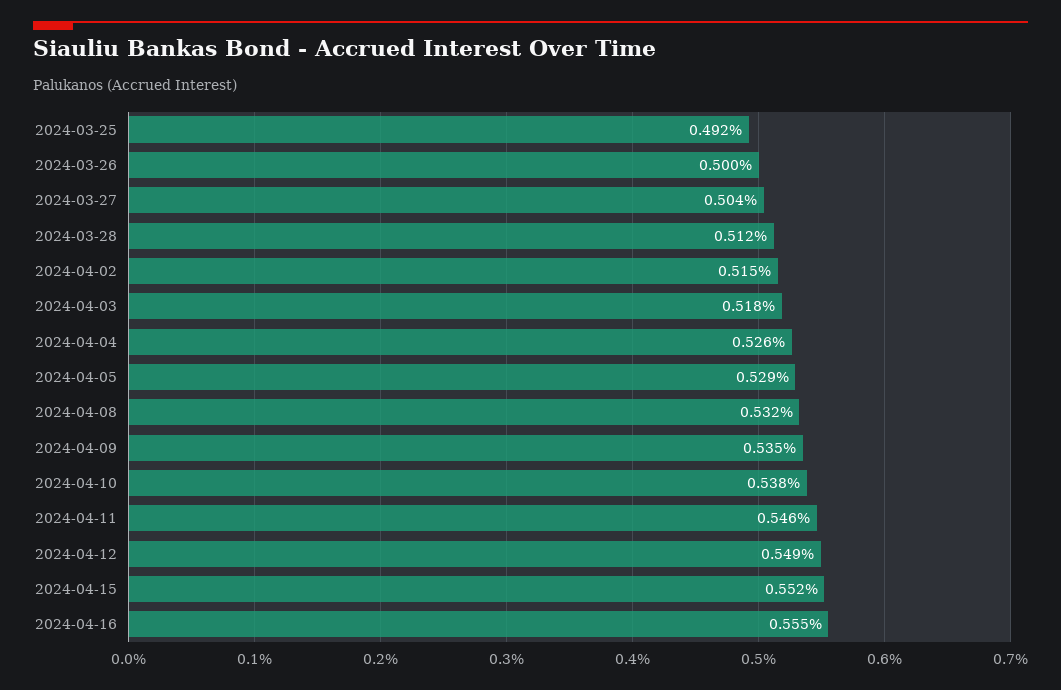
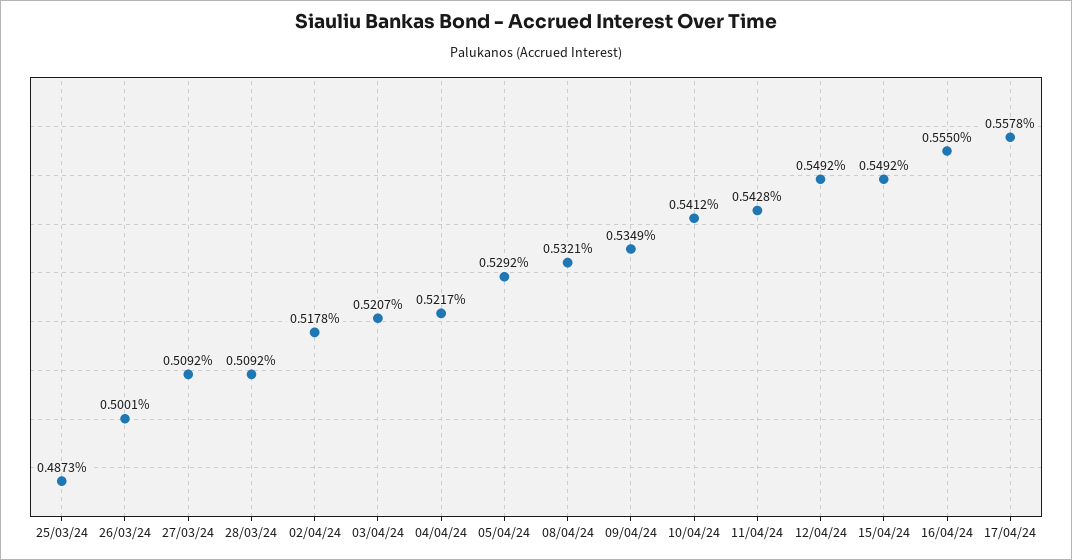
2024-03-25: 0.492 -> 0.4873
2024-03-27: 0.504 -> 0.5092
2024-03-28: 0.512 -> 0.5092
2024-04-02: 0.515 -> 0.5178
2024-04-03: 0.518 -> 0.5207
2024-04-04: 0.526 -> 0.5217
2024-04-10: 0.538 -> 0.5412
2024-04-11: 0.546 -> 0.5428
2024-04-15: 0.552 -> 0.5492
17/04/24: none -> 0.5578

